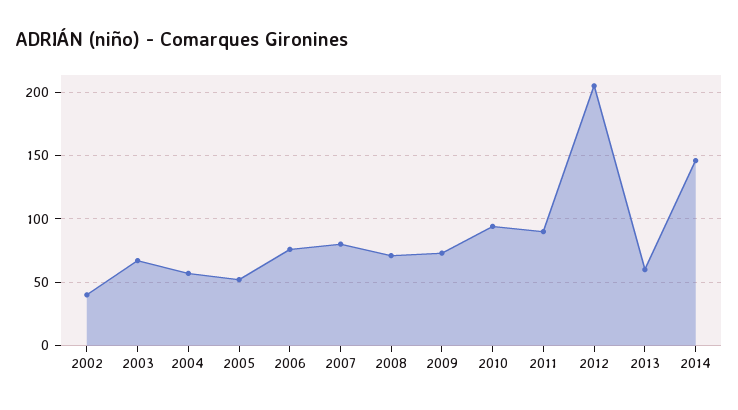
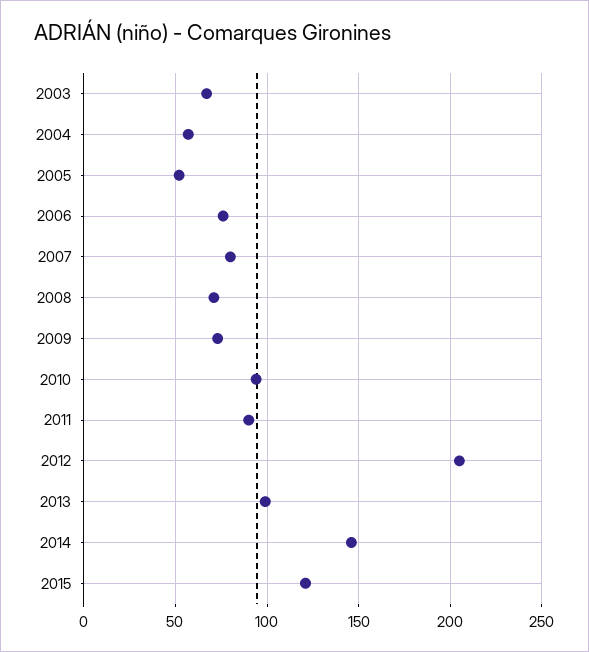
2002: 40 -> none
2013: 60 -> 100
2015: none -> 120

